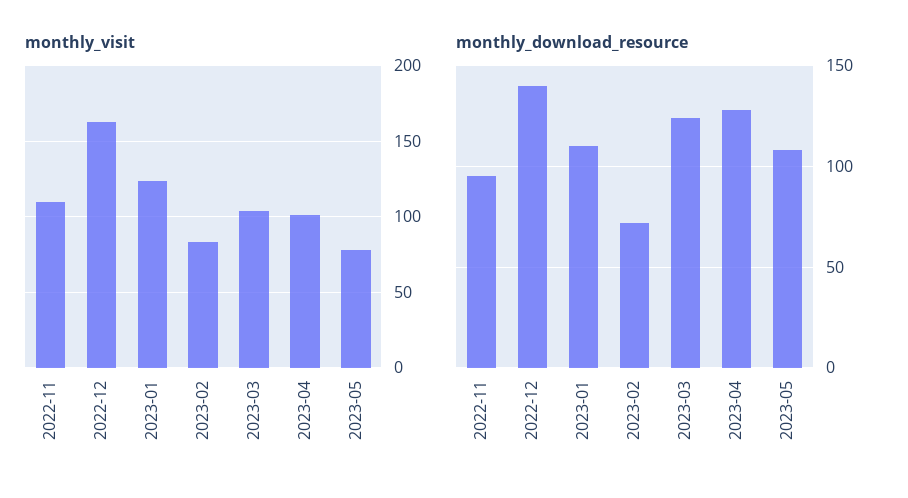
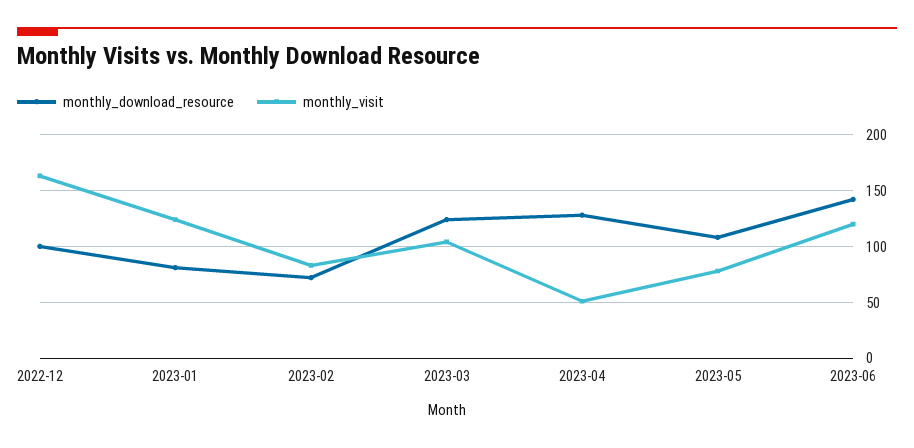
monthly_visit, 2022-11: 110 -> none
monthly_visit, 2023-04: 100 -> 50
monthly_download_resource, 2022-11: 95 -> none
monthly_download_resource, 2022-12: 140 -> 100
monthly_download_resource, 2023-01: 110 -> 80
monthly_download_resource, 2023-06: none -> 140
monthly_visit, 2023-06: none -> 120

